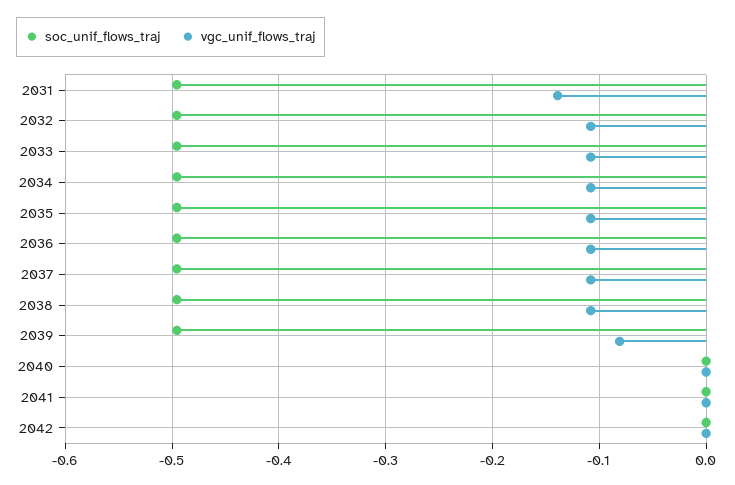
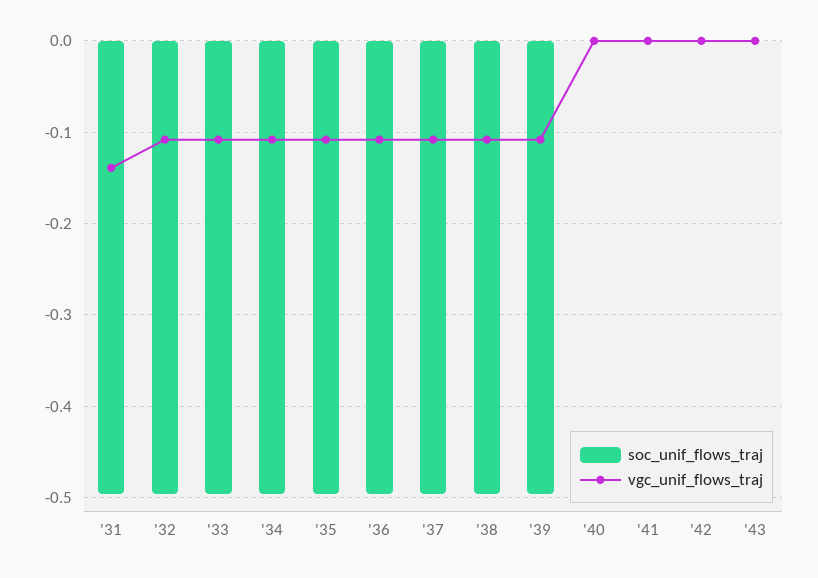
vgc_unif_flows_traj, 2039: -0.08 -> -0.11
soc_unif_flows_traj, '43: none -> 0
vgc_unif_flows_traj, '43: none -> 0

